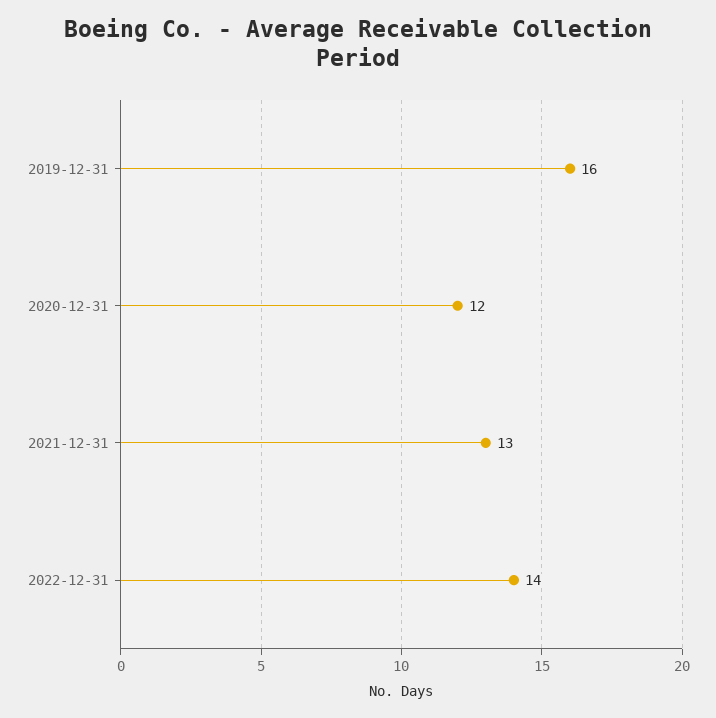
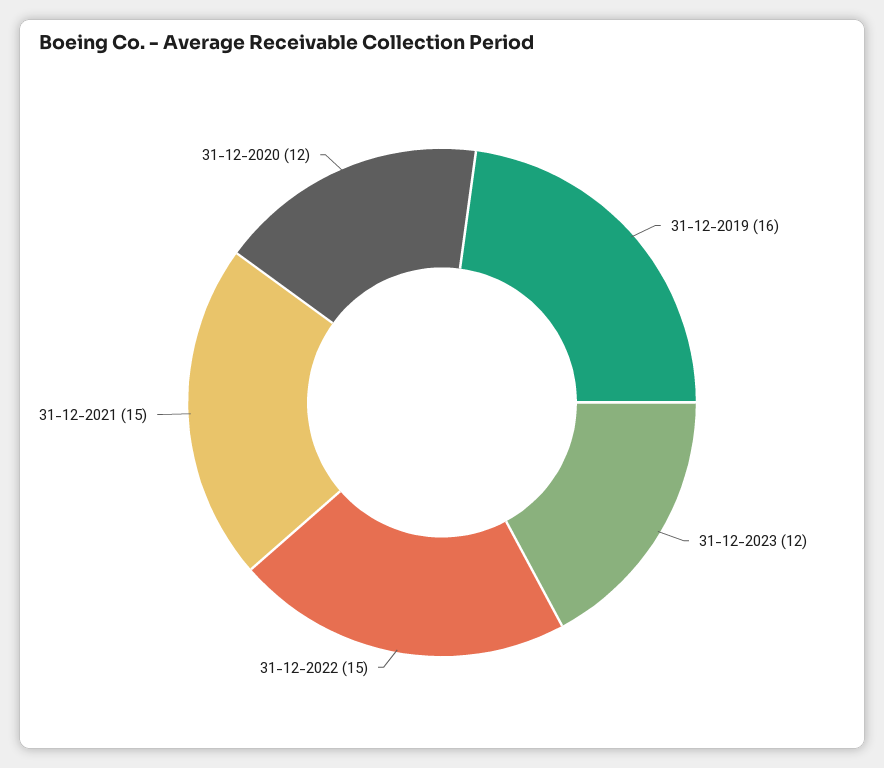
2021-12-31: 13 -> 15
2022-12-31: 14 -> 15
31-12-2023: none -> 12

